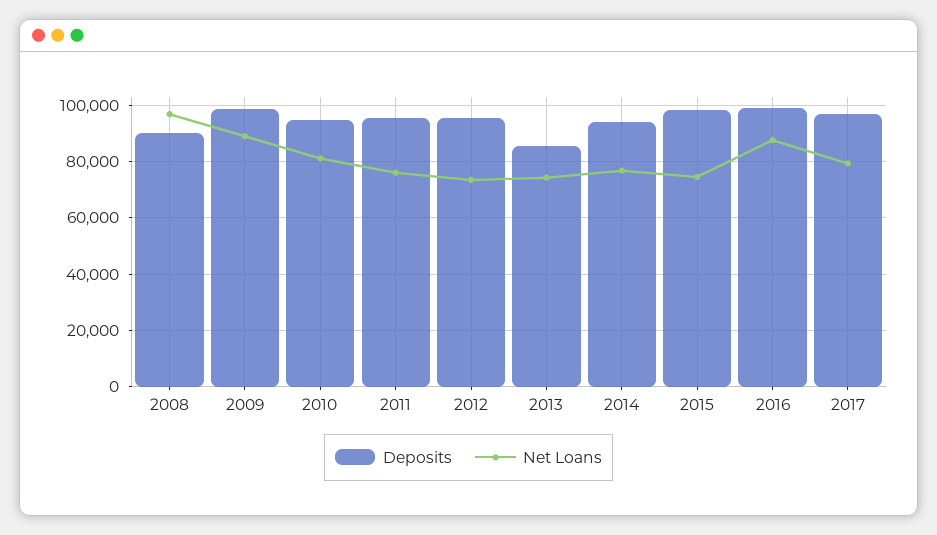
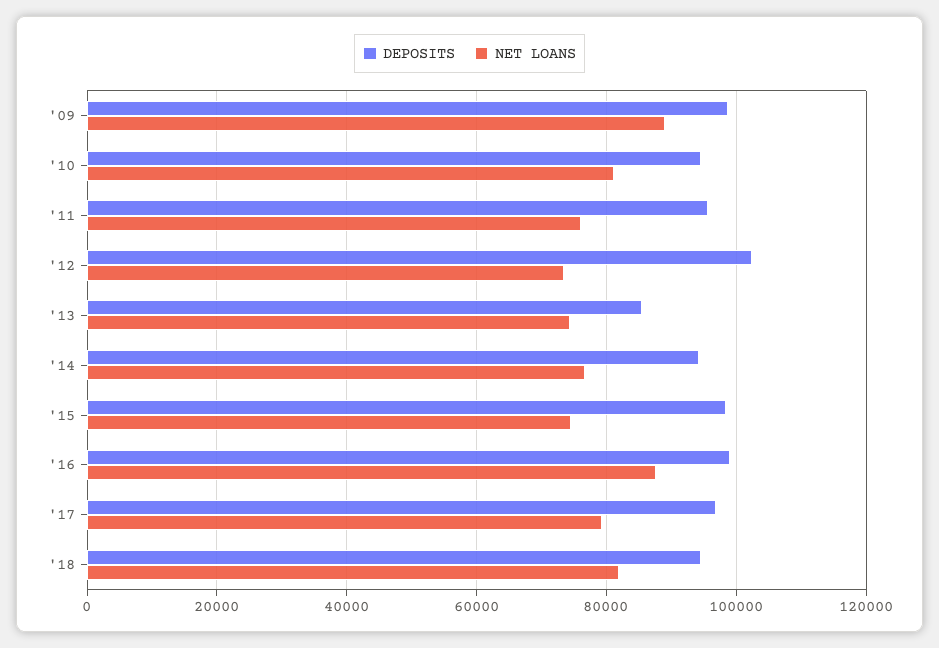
Deposits, 2008: 90000 -> none
Net Loans, 2008: 97500 -> none
Deposits, 2012: 95000 -> 102000
Deposits, '18: none -> 94000
Net Loans, '18: none -> 82000

